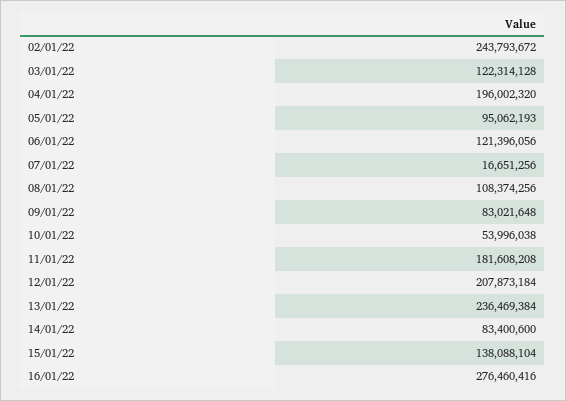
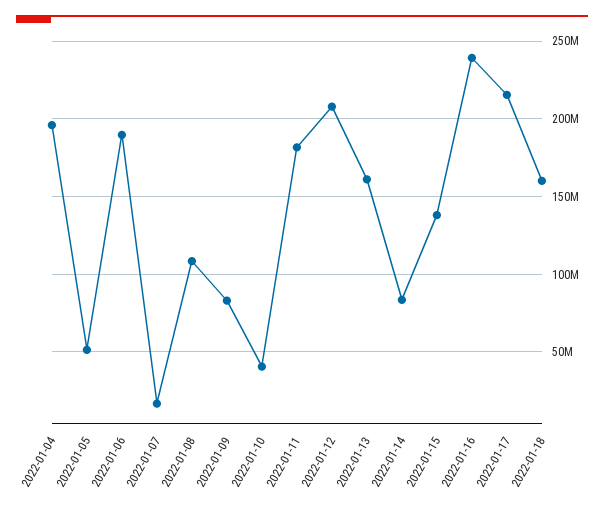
02/01/22: 243793672 -> none
03/01/22: 122314128 -> none
05/01/22: 95062193 -> 50000000
06/01/22: 121396056 -> 190000000
10/01/22: 53996038 -> 40000000
13/01/22: 236469384 -> 160000000
16/01/22: 276460416 -> 240000000
2022-01-17: none -> 215000000
2022-01-18: none -> 160000000

